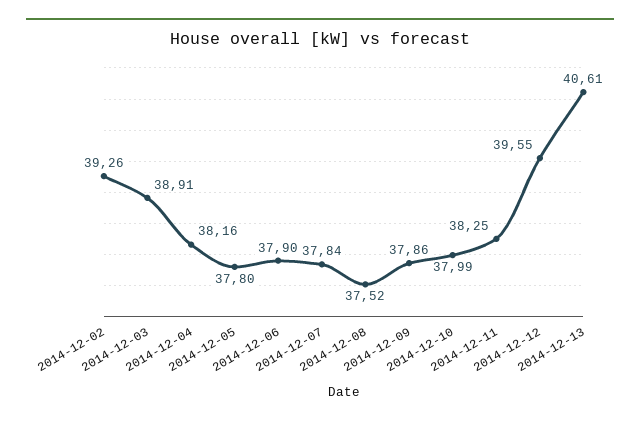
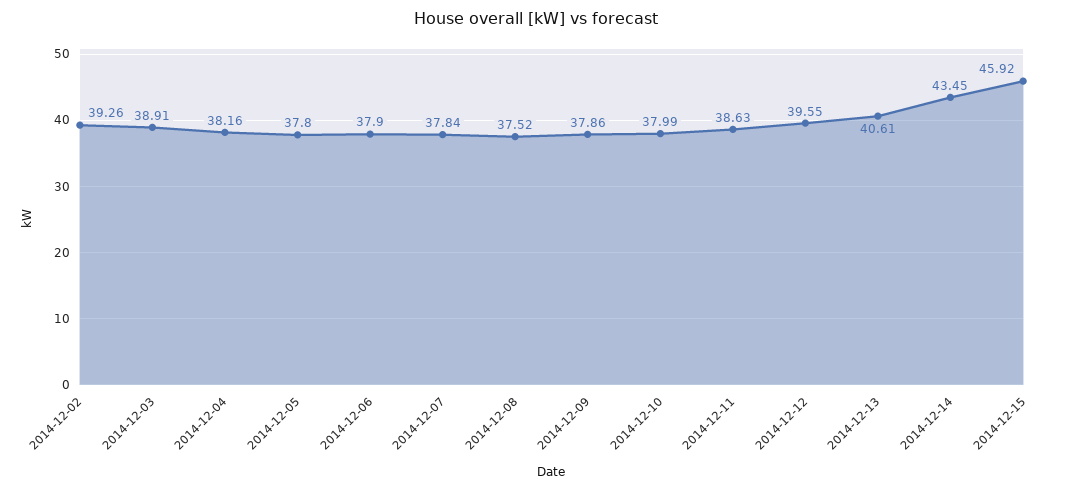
2014-12-11: 38.25 -> 38.63
2014-12-14: none -> 43.45
2014-12-15: none -> 45.92

